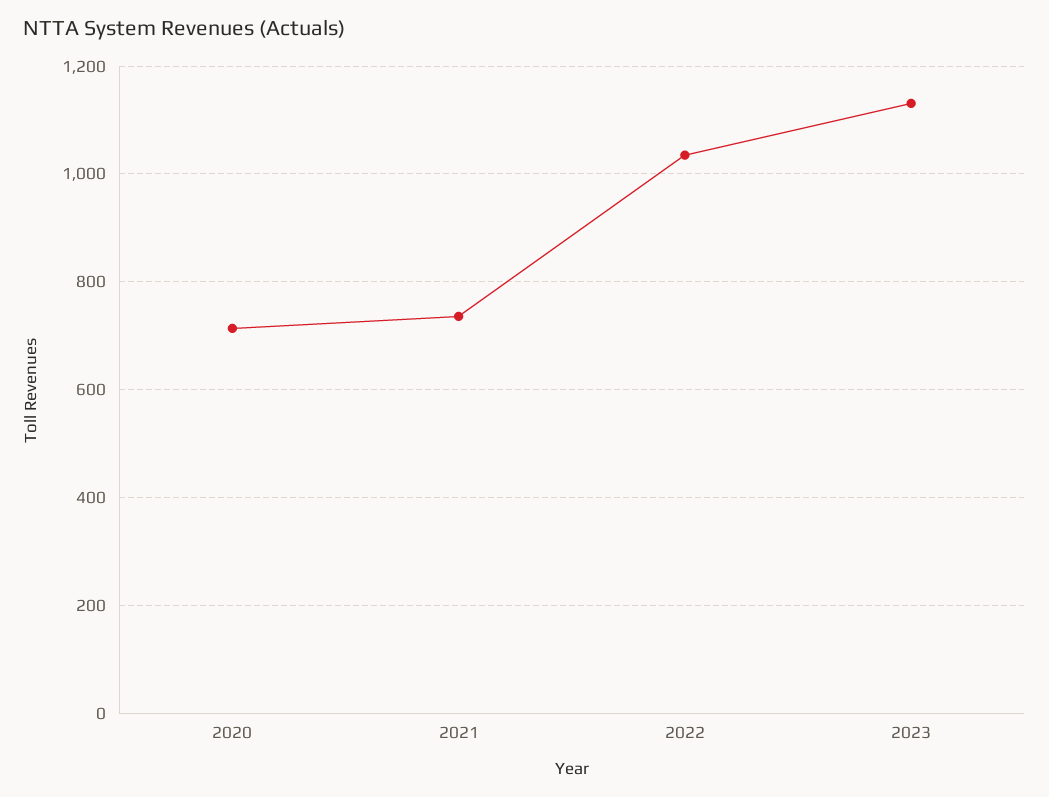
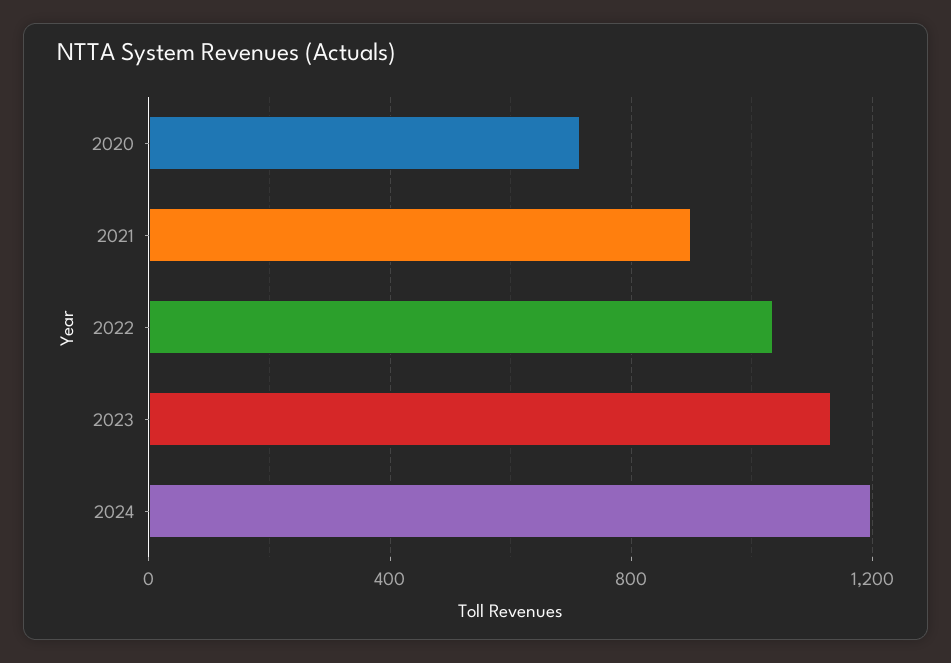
2021: 740 -> 900
2024: none -> 1200

